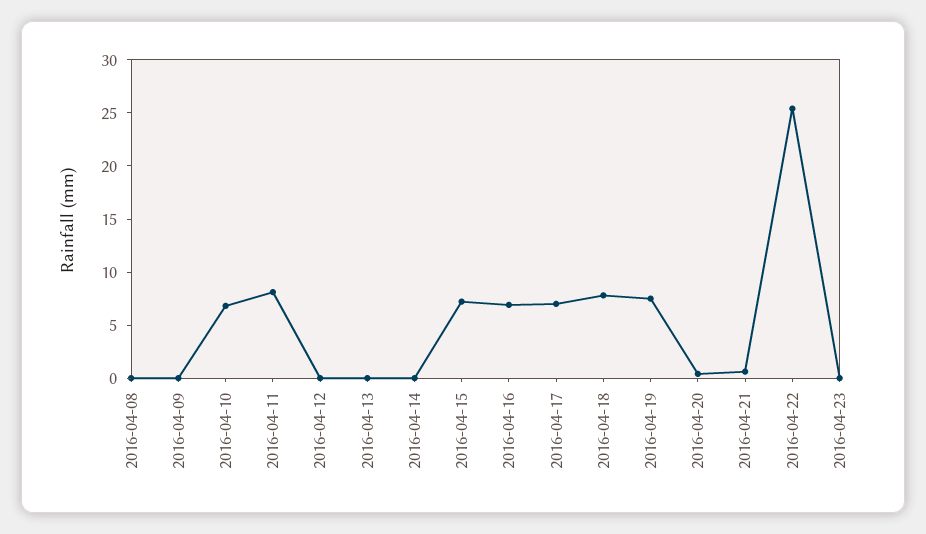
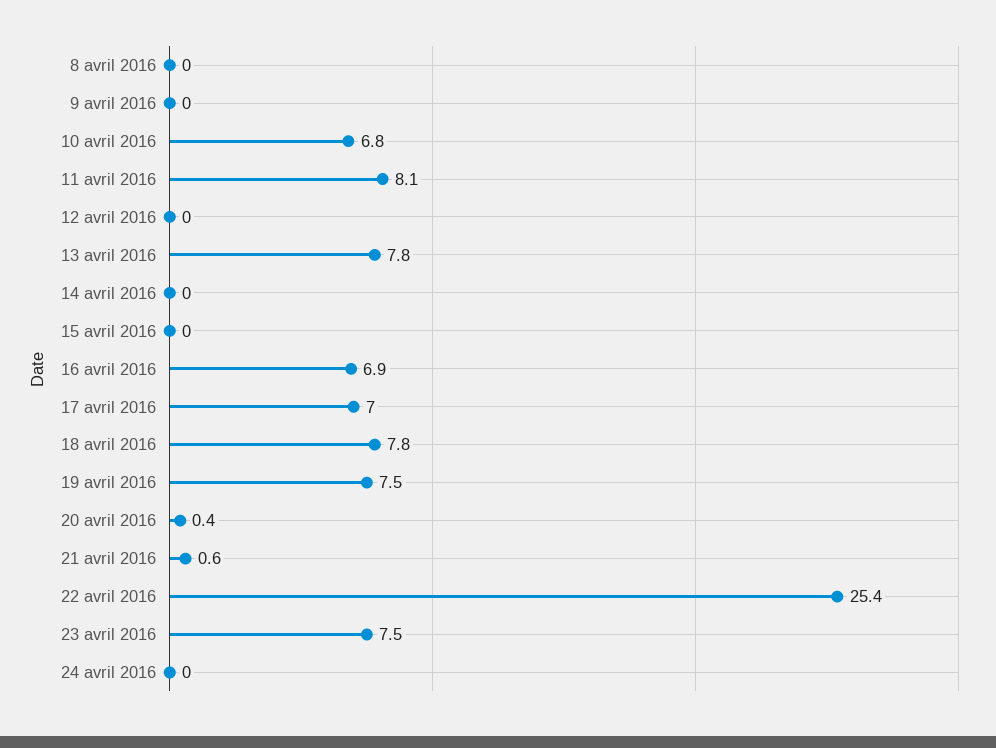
2016-04-13: 0 -> 7.8
2016-04-15: 7 -> 0
2016-04-23: 0 -> 7.5
24 avril 2016: none -> 0

